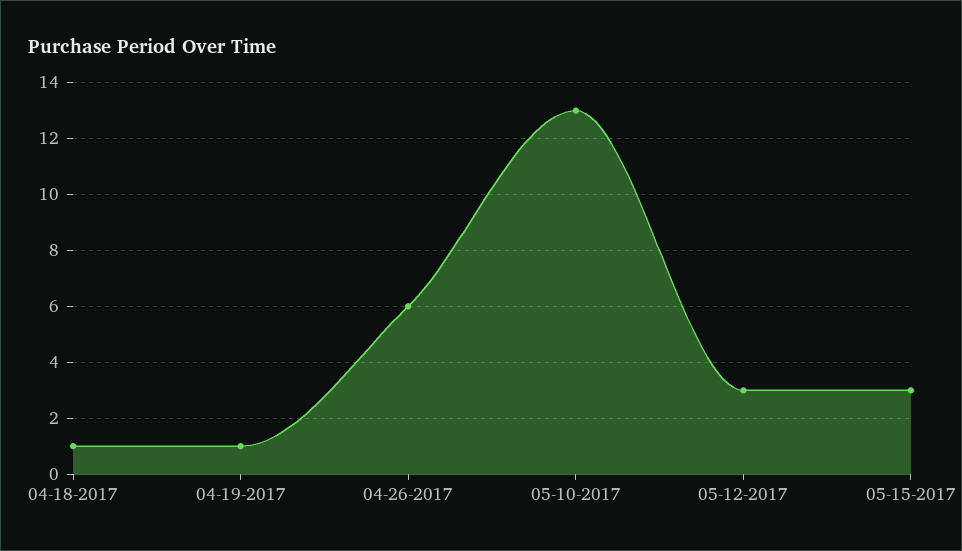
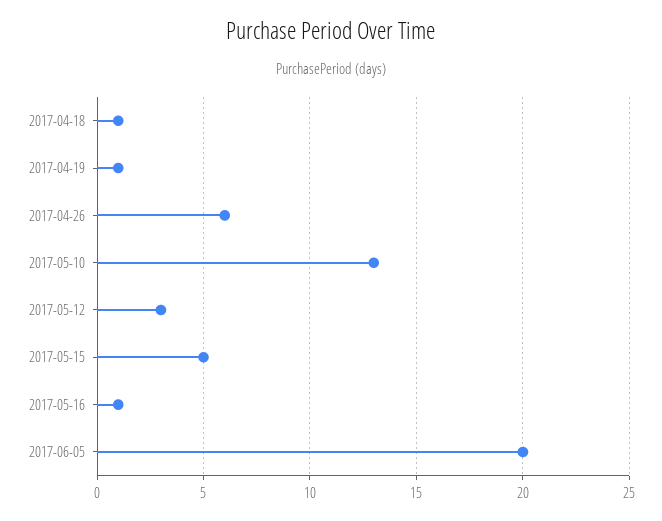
05-15-2017: 3 -> 5
2017-05-16: none -> 1
2017-06-05: none -> 20

